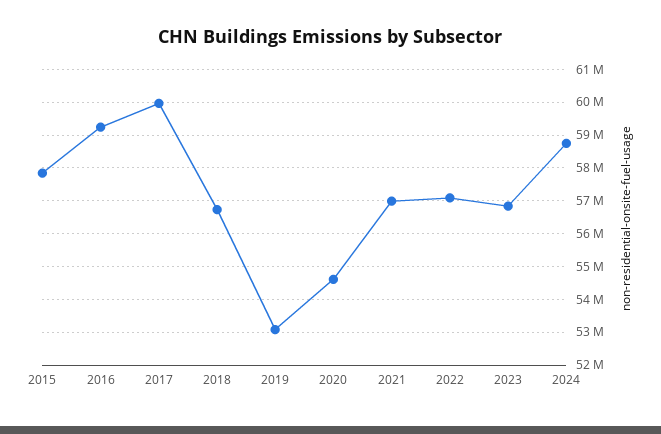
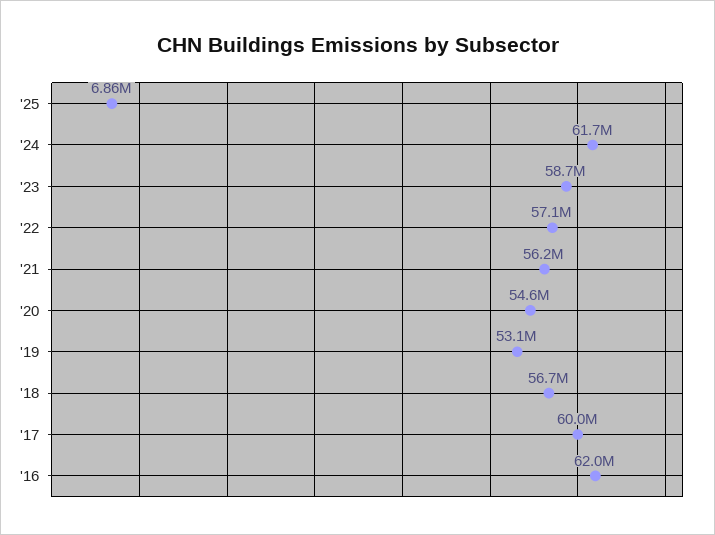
2015: 57800000 -> none
2016: 59200000 -> 62000000
2021: 57000000 -> 56200000
2023: 56800000 -> 58700000
2024: 58800000 -> 61700000
'25: none -> 6860000

